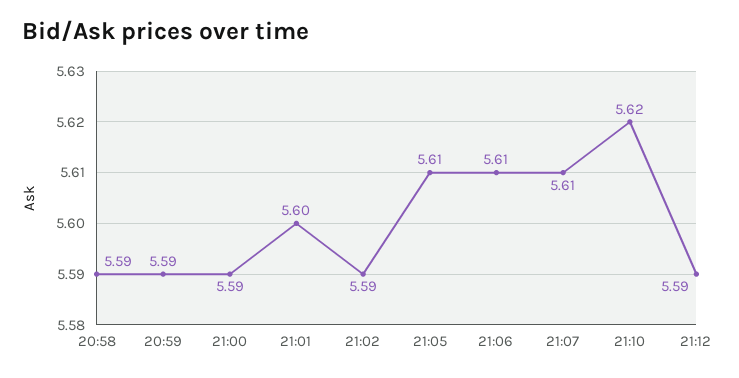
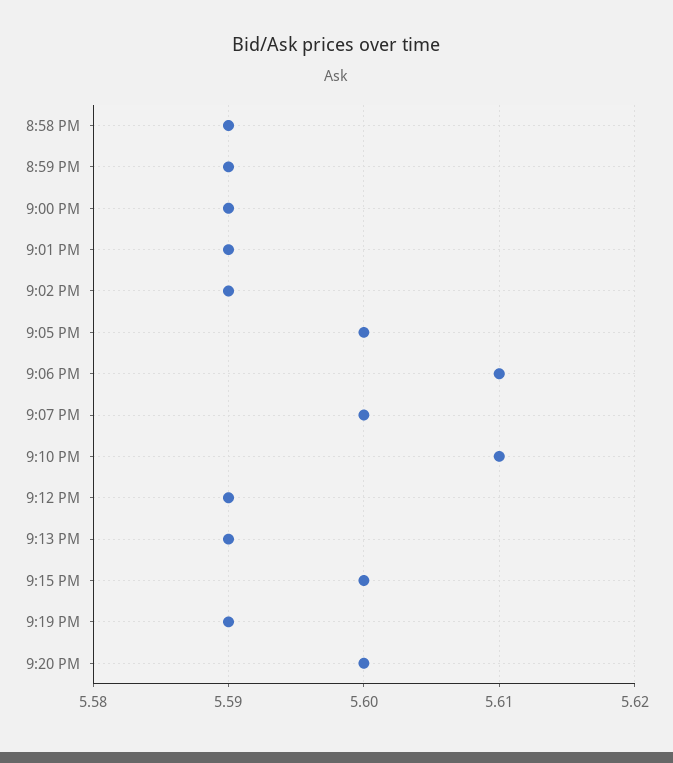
21:01: 5.6 -> 5.59
21:05: 5.61 -> 5.6
21:07: 5.61 -> 5.6
21:10: 5.62 -> 5.61
9:13 PM: none -> 5.59
9:15 PM: none -> 5.6
9:19 PM: none -> 5.59
9:20 PM: none -> 5.6

